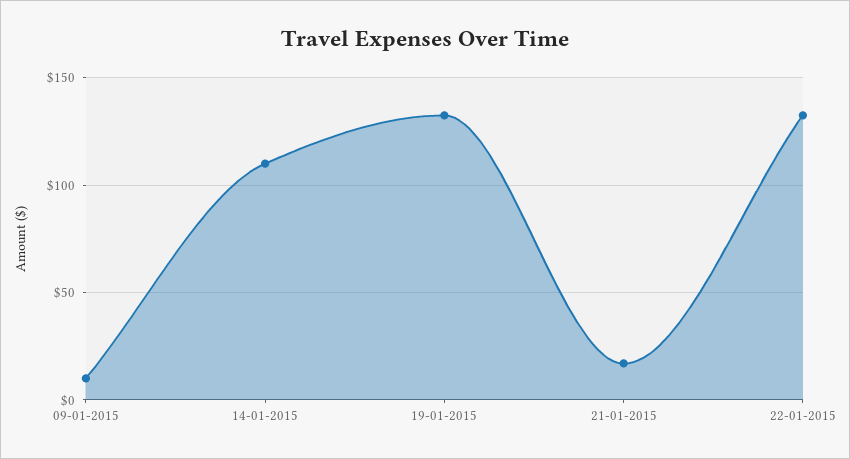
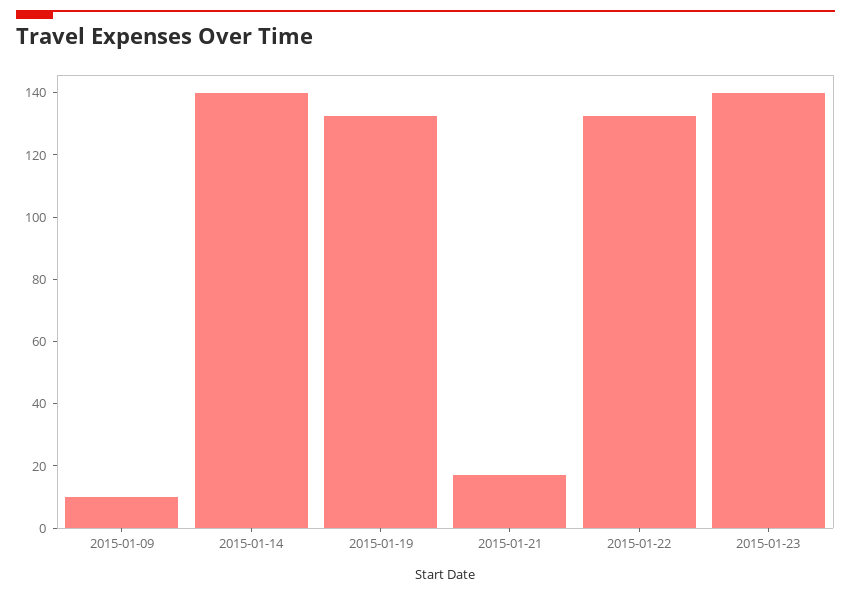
14-01-2015: 110 -> 140
2015-01-23: none -> 140

